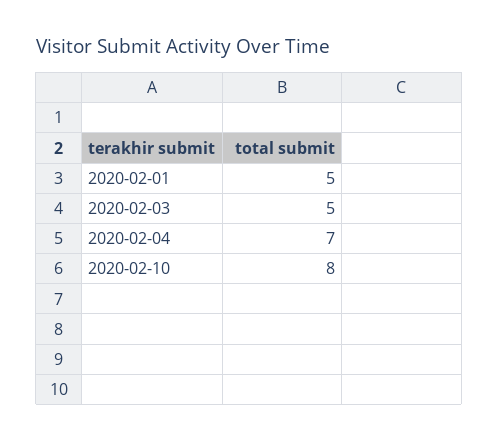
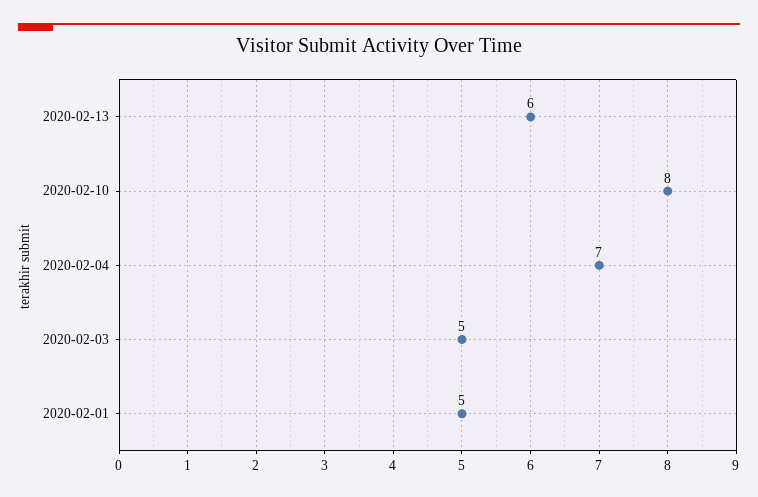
2020-02-13: none -> 6

